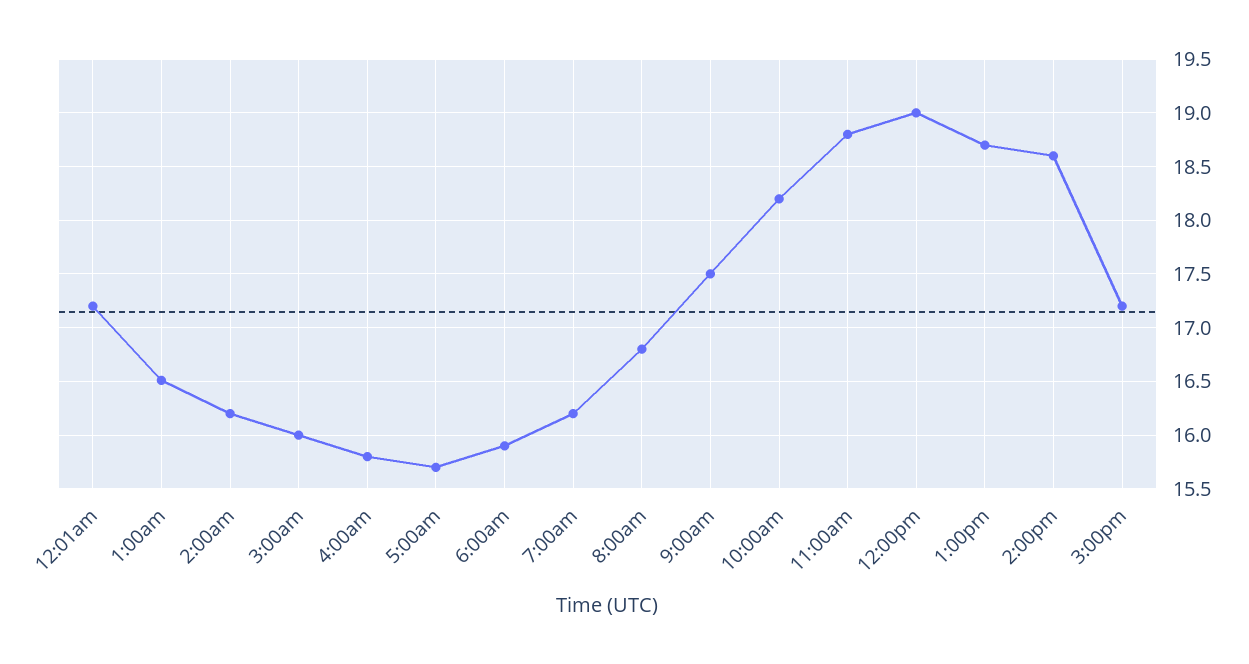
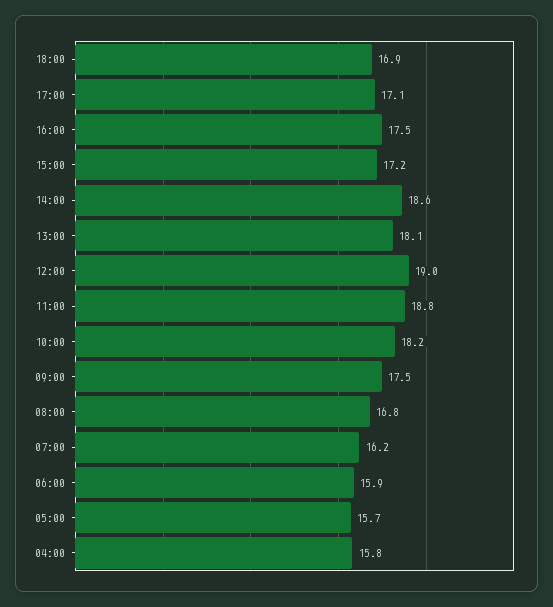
12:01am: 17.2 -> none
1:00am: 16.5 -> none
2:00am: 16.2 -> none
3:00am: 16 -> none
1:00pm: 18.7 -> 18.1
18:00: none -> 16.9
17:00: none -> 17.1
16:00: none -> 17.5

